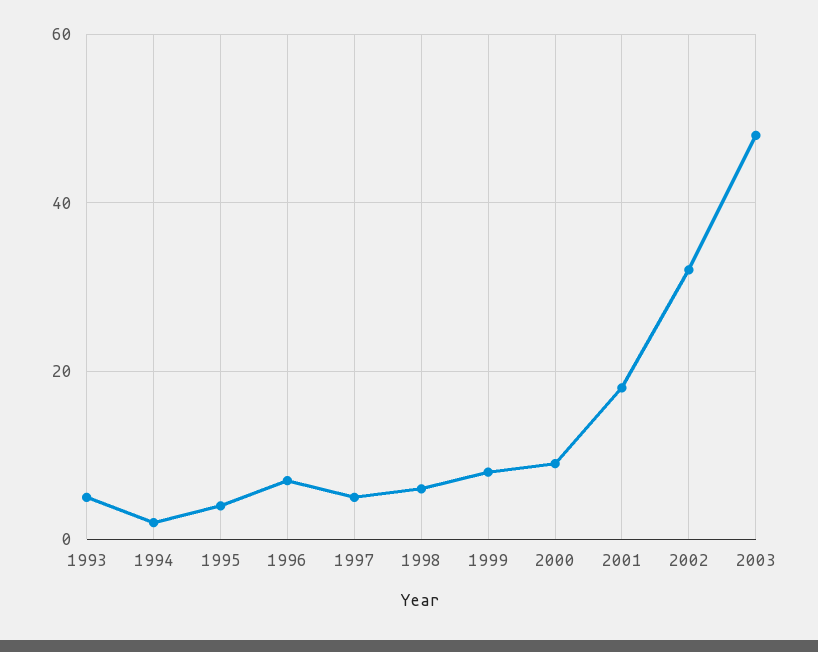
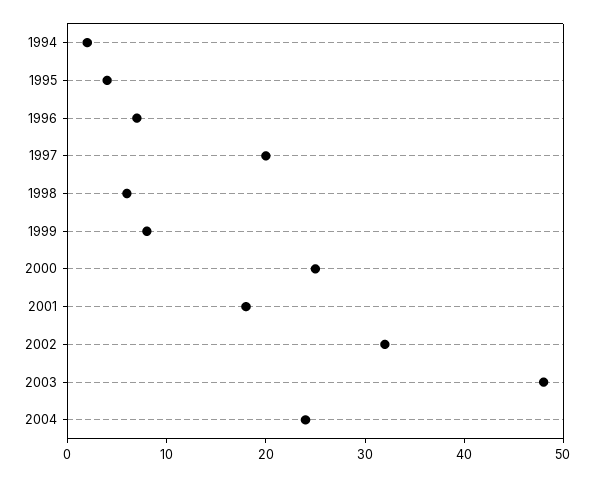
1993: 5 -> none
1997: 5 -> 20
2000: 10 -> 25
2004: none -> 24

